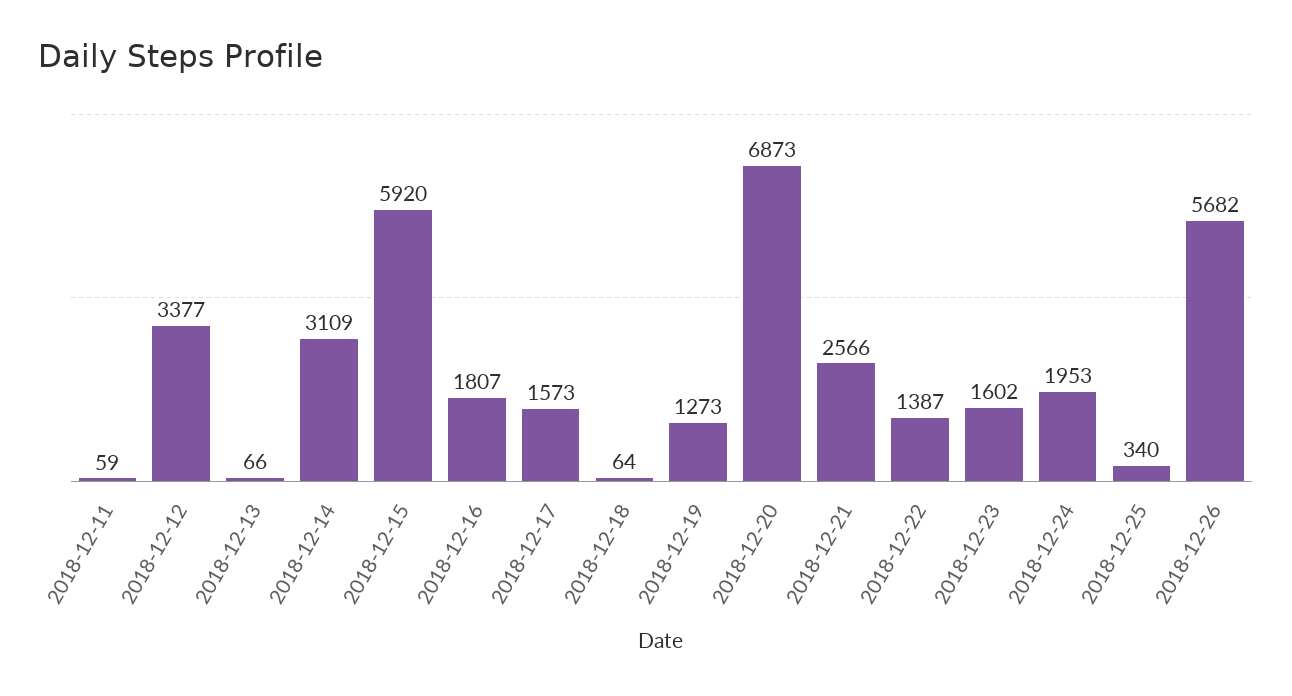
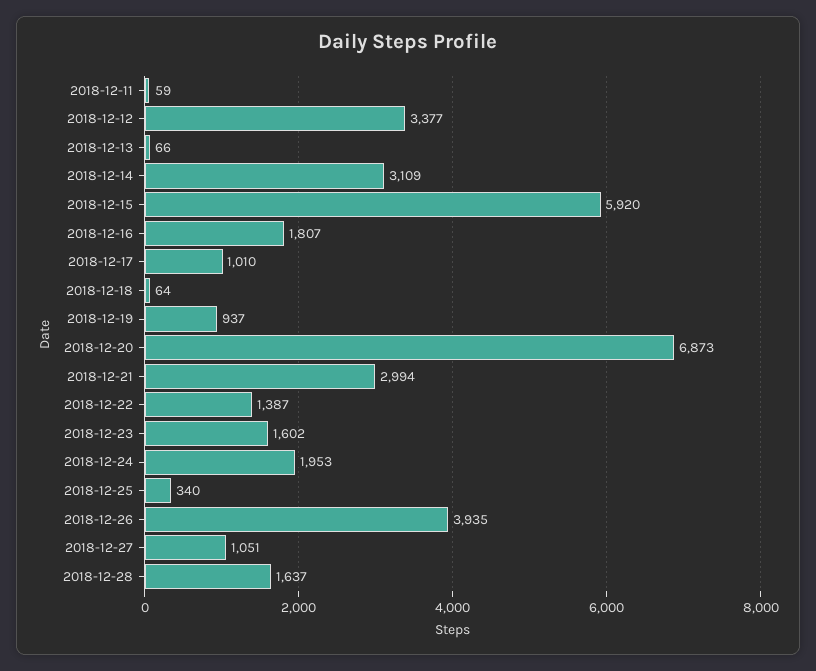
2018-12-17: 1573 -> 1010
2018-12-19: 1273 -> 937
2018-12-21: 2566 -> 2994
2018-12-26: 5682 -> 3935
2018-12-27: none -> 1051
2018-12-28: none -> 1637

